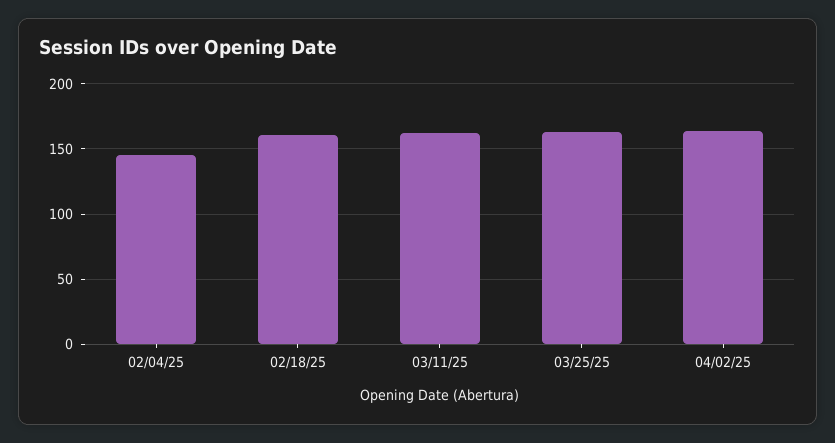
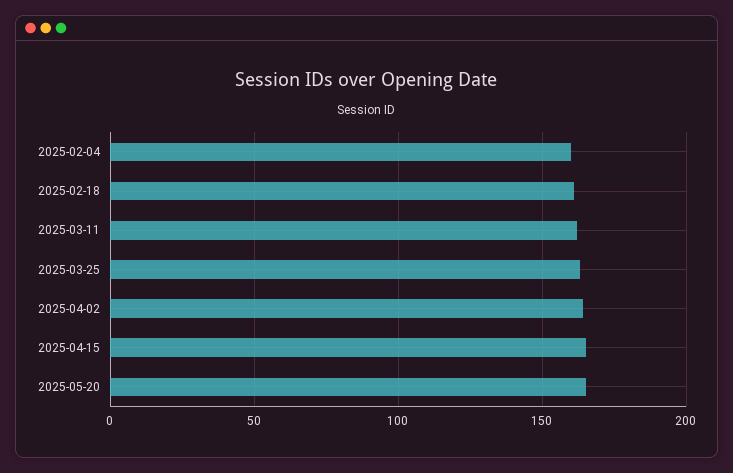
02/04/25: 145 -> 160
2025-04-15: none -> 165
2025-05-20: none -> 165

